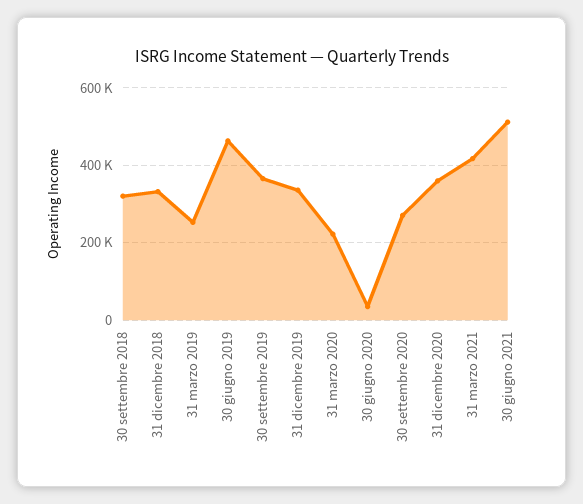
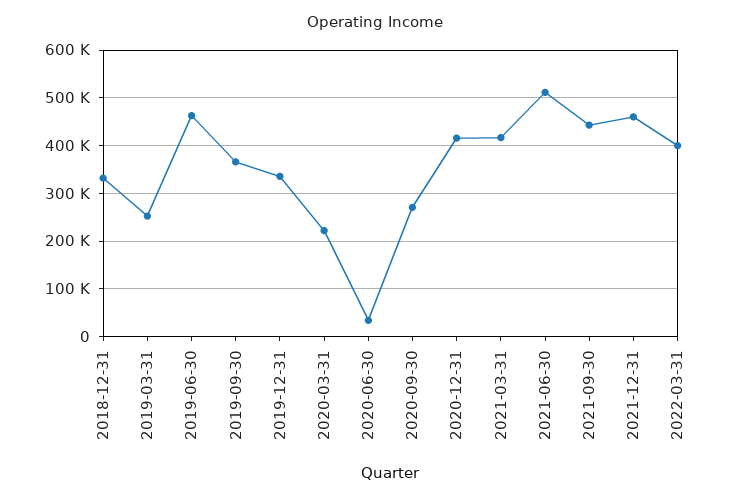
30 settembre 2018: 320000 -> none
31 dicembre 2020: 360000 -> 420000
2021-09-30: none -> 440000
2021-12-31: none -> 460000
2022-03-31: none -> 400000

